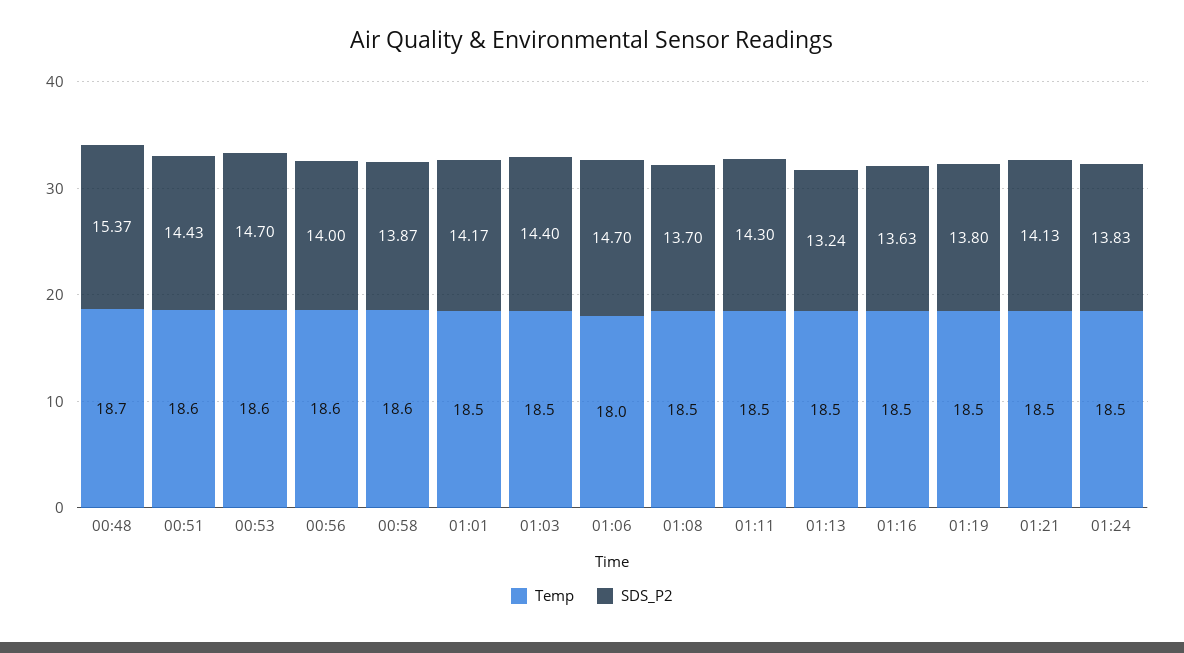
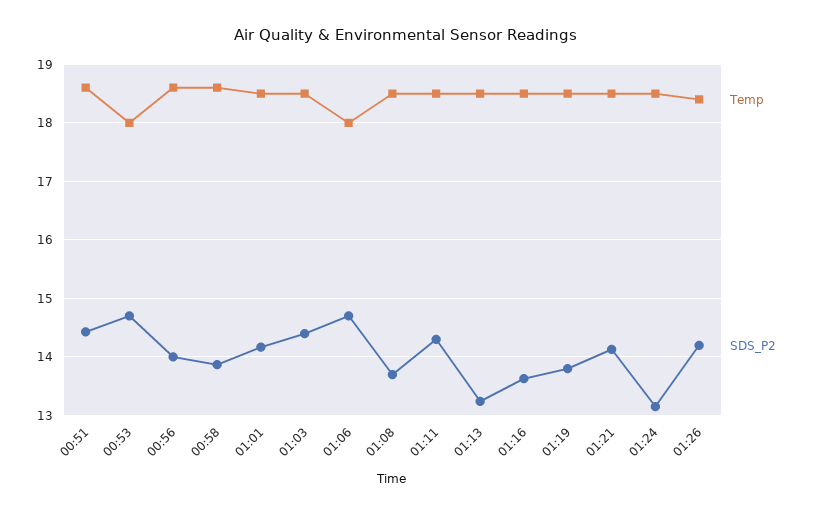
Temp, 00:48: 18.7 -> none
SDS_P2, 00:48: 15.37 -> none
Temp, 00:53: 18.6 -> 18
SDS_P2, 01:24: 13.83 -> 13.2
Temp, 01:26: none -> 18.4
SDS_P2, 01:26: none -> 14.2

